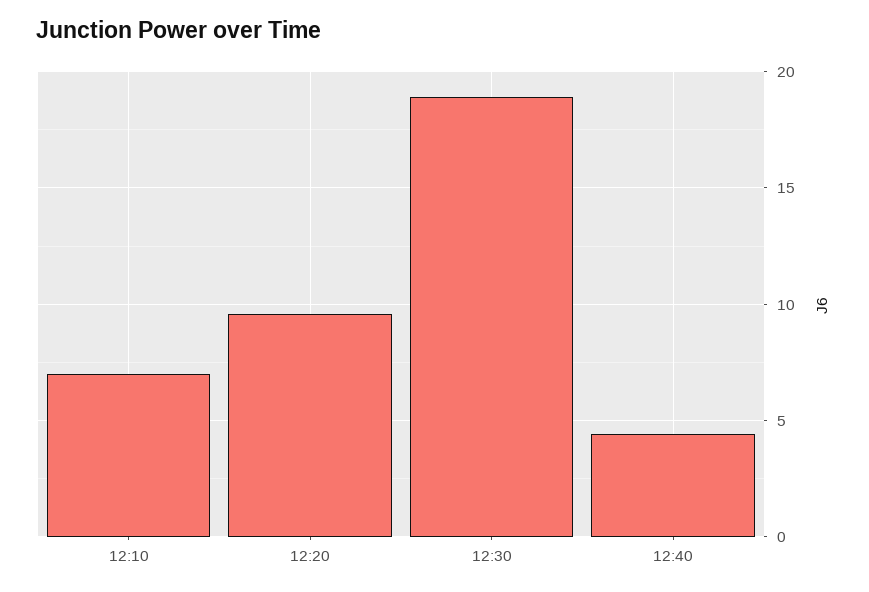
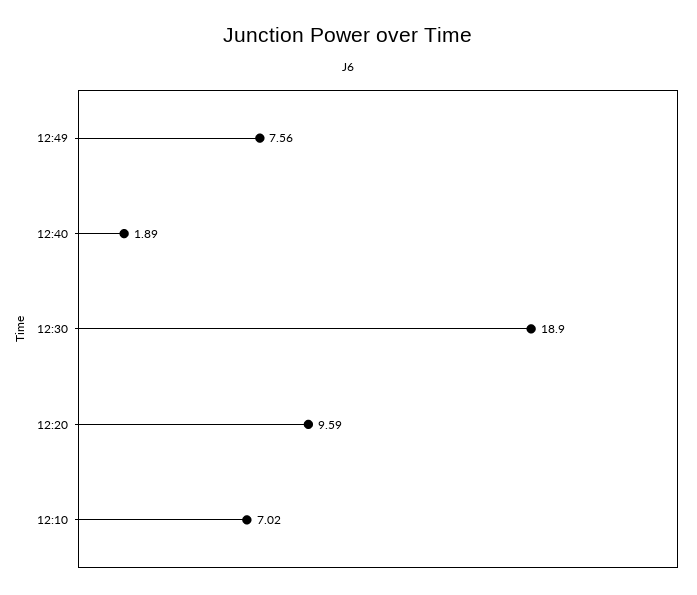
12:40: 4.5 -> 1.89
12:49: none -> 7.56

